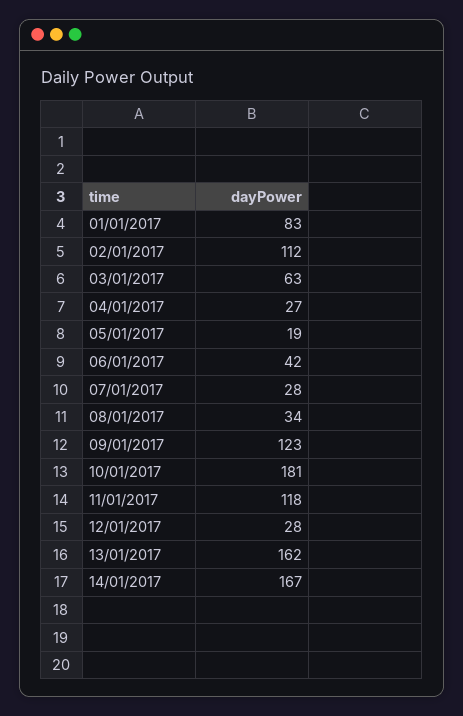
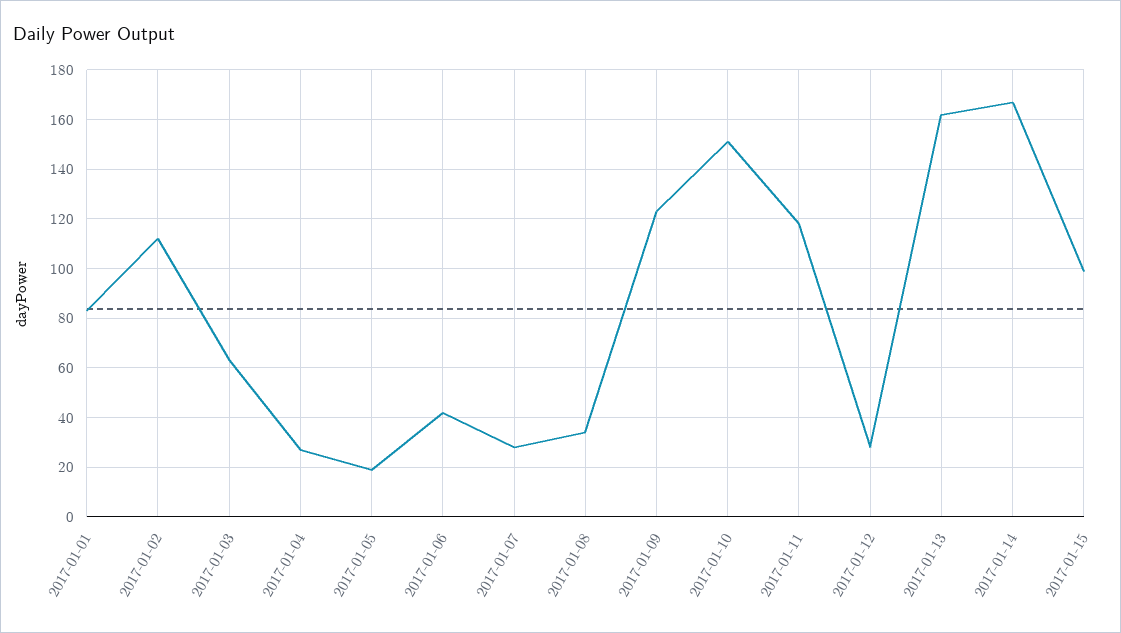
10/01/2017: 181 -> 150
2017-01-15: none -> 100

